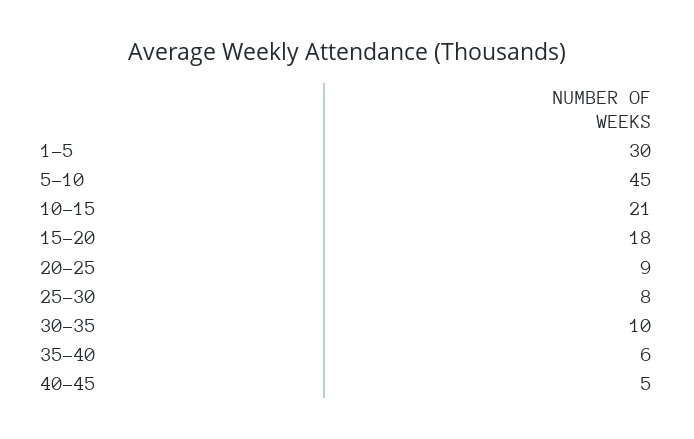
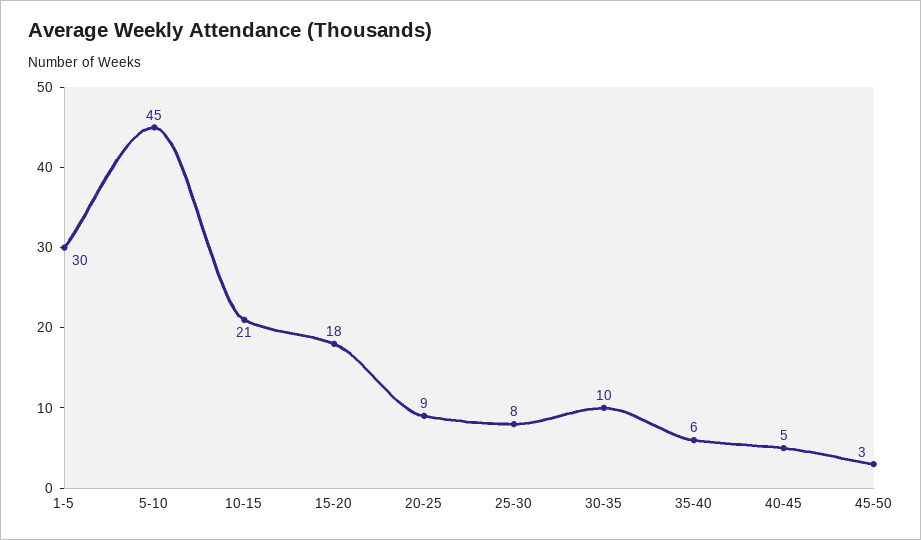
45-50: none -> 3

